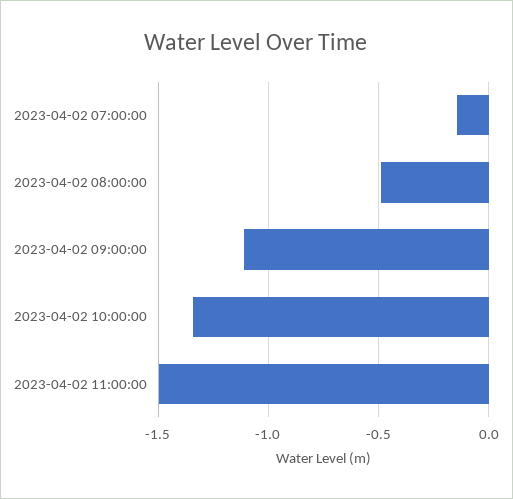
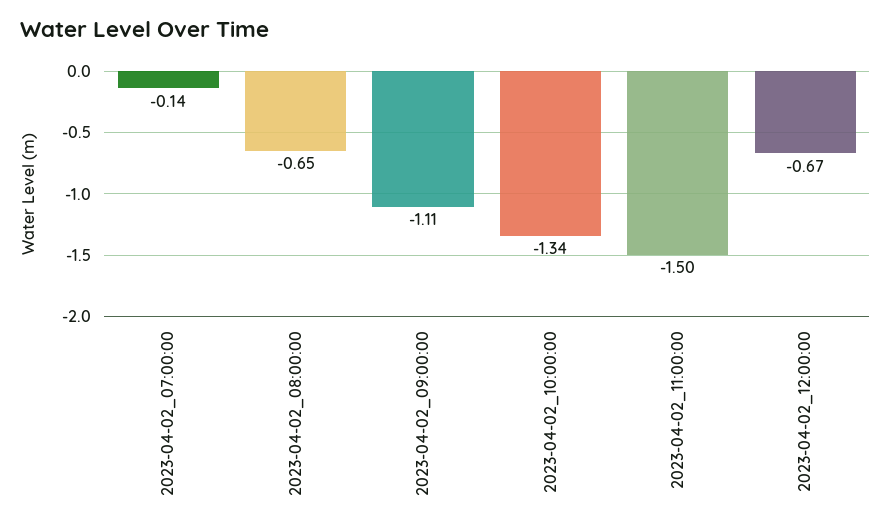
2023-04-02 08:00:00: -0.5 -> -0.65
2023-04-02_12:00:00: none -> -0.67

